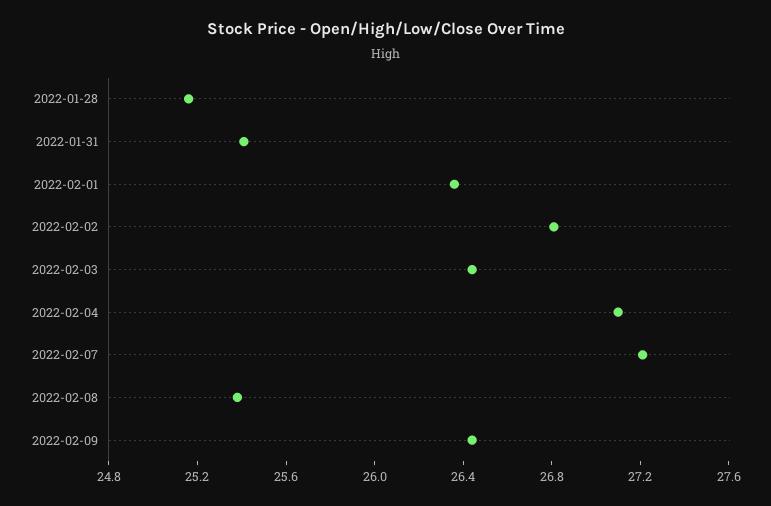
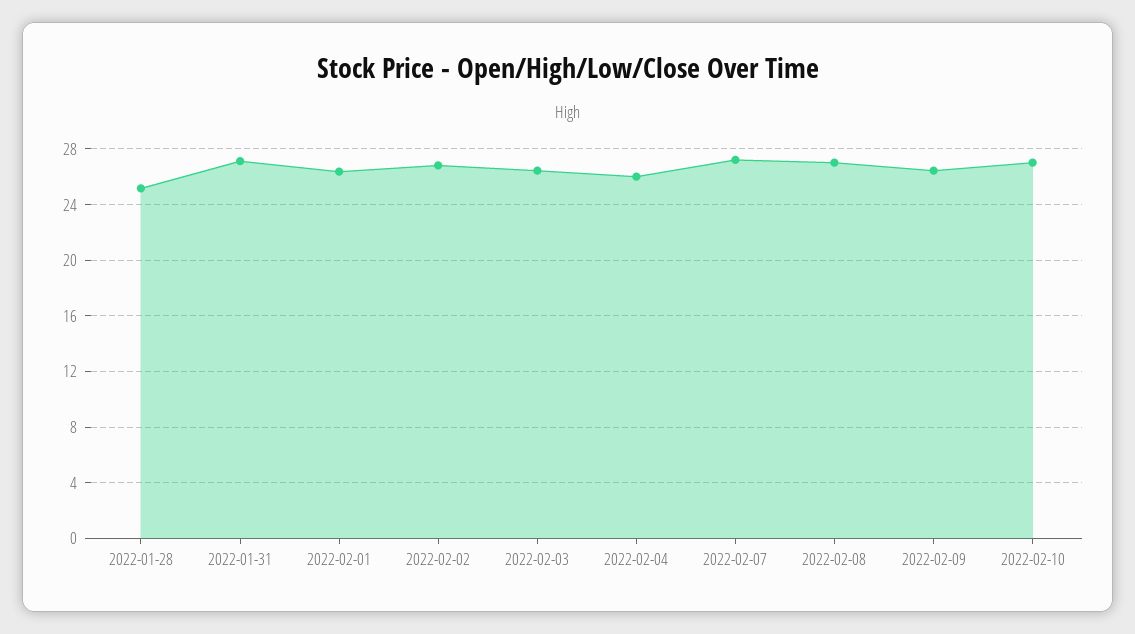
2022-01-31: 25.4 -> 27
2022-02-04: 27.1 -> 26
2022-02-08: 25.4 -> 27
2022-02-10: none -> 27

